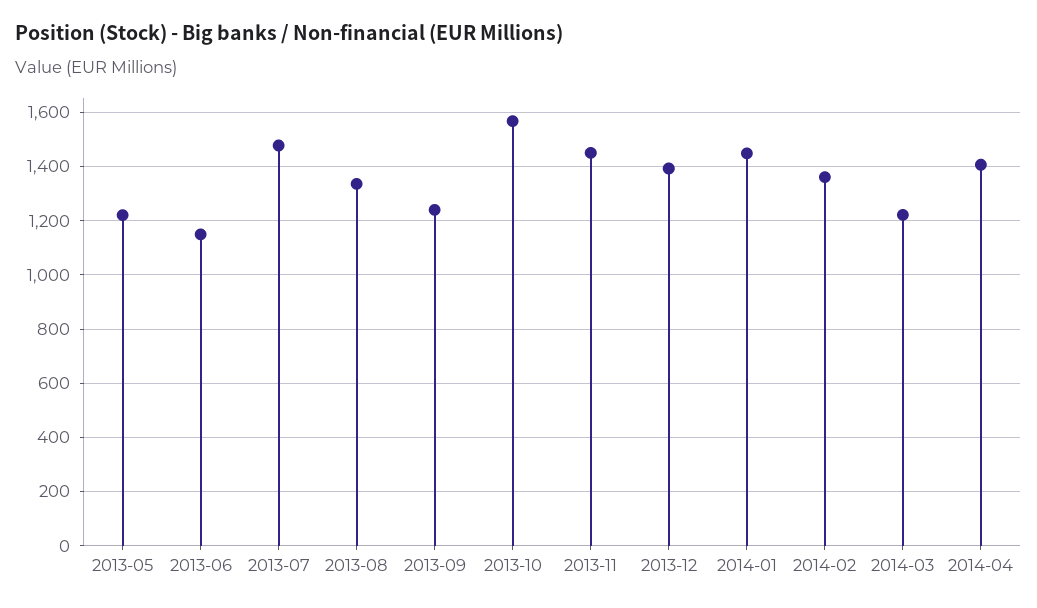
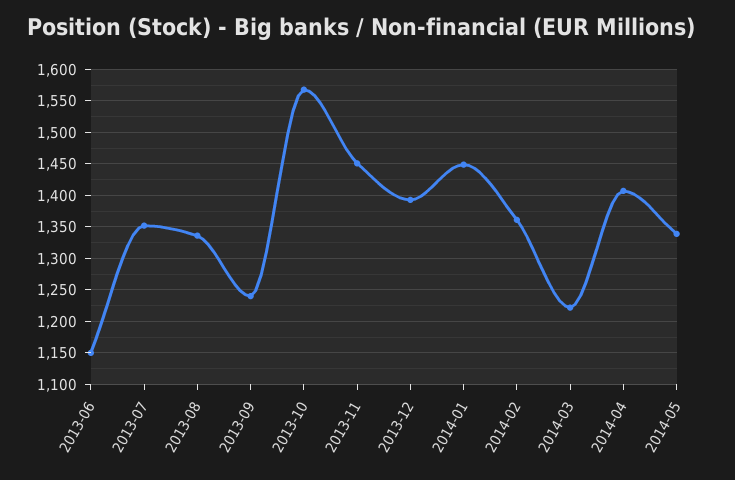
2013-05: 1225 -> none
2013-07: 1475 -> 1350
2014-05: none -> 1340

